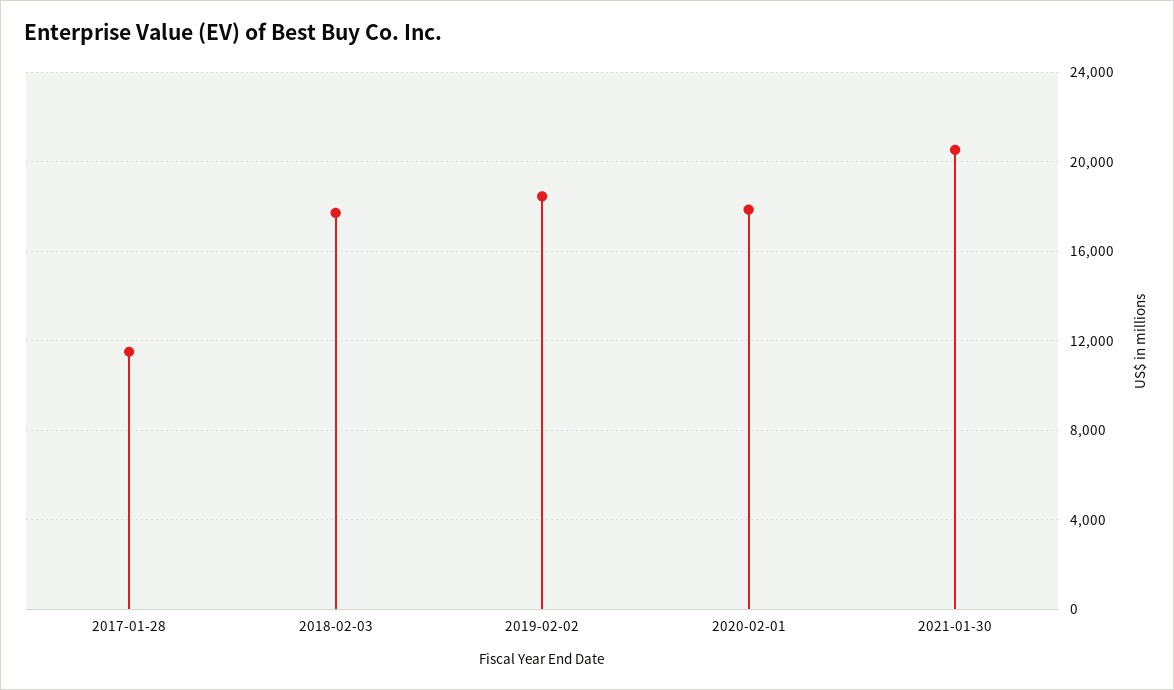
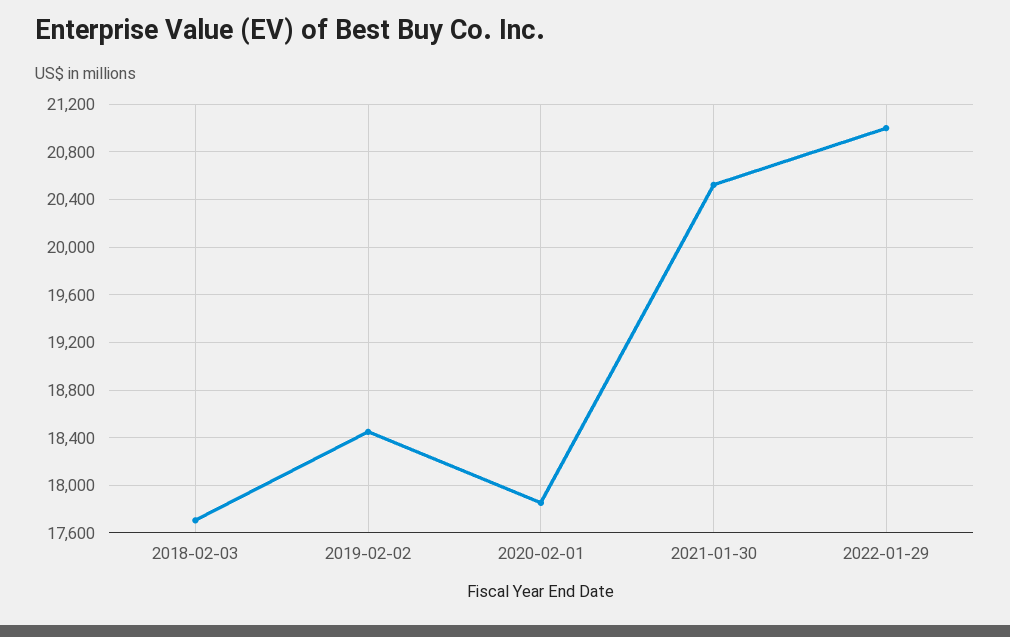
2017-01-28: 11500 -> none
2022-01-29: none -> 21000

